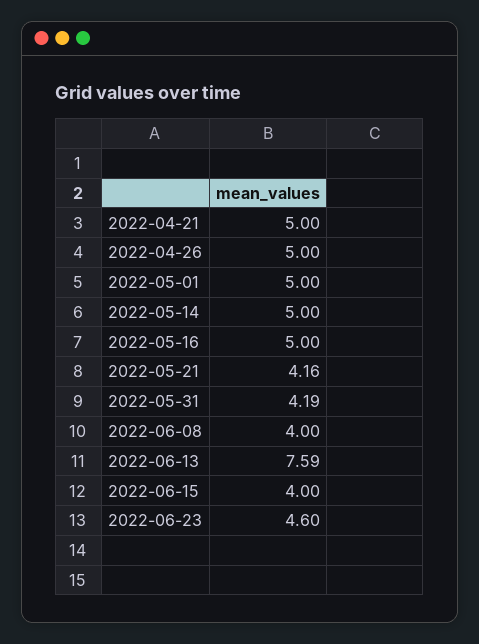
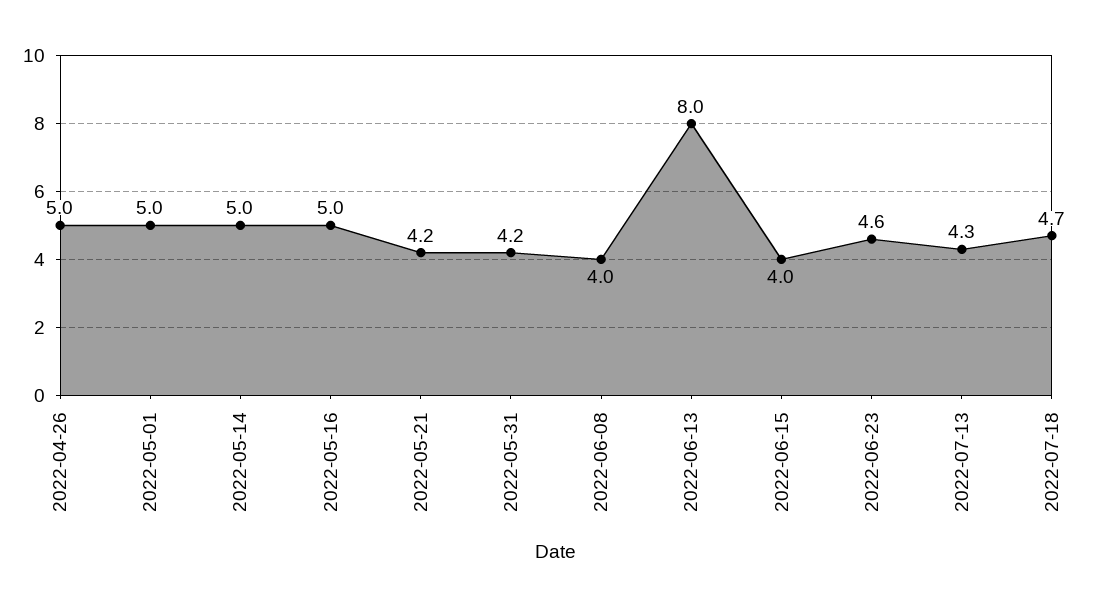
2022-04-21: 5 -> none
2022-06-13: 7.59 -> 8
2022-07-13: none -> 4.3
2022-07-18: none -> 4.7

